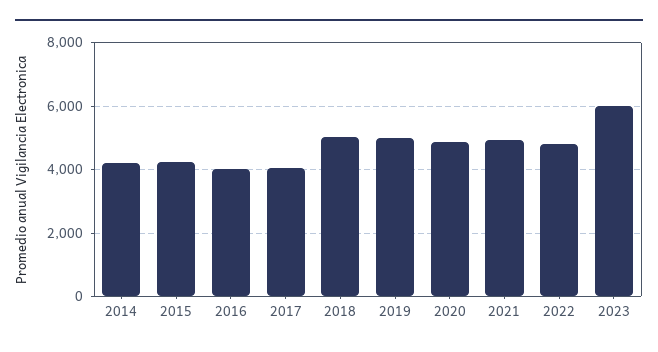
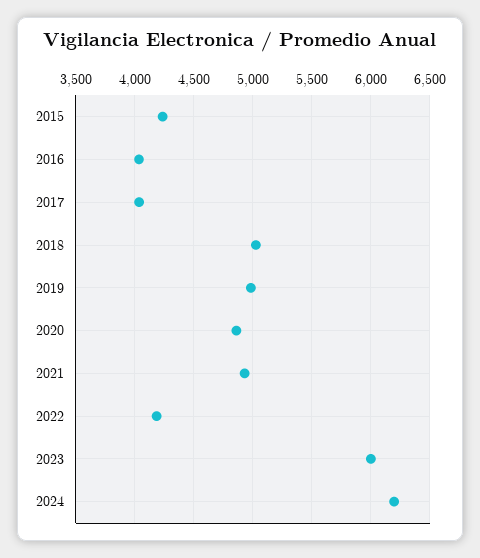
2014: 4200 -> none
2022: 4800 -> 4200
2024: none -> 6200

